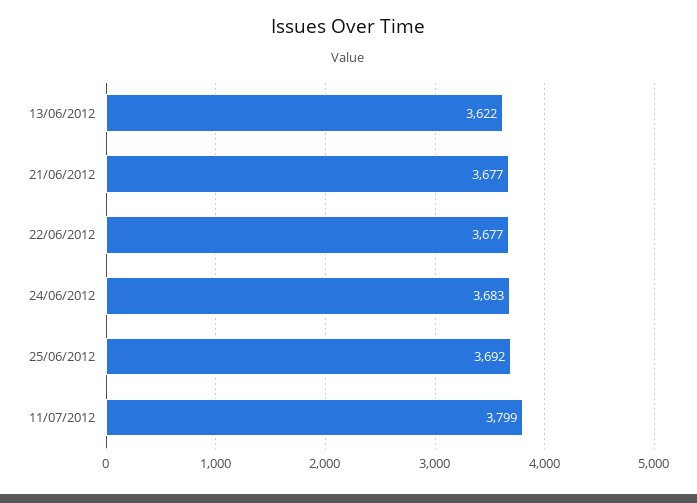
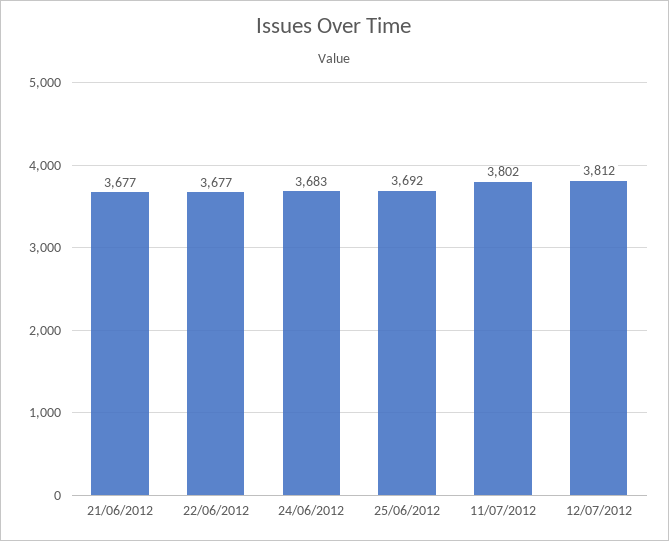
13/06/2012: 3622 -> none
11/07/2012: 3799 -> 3802
12/07/2012: none -> 3812

